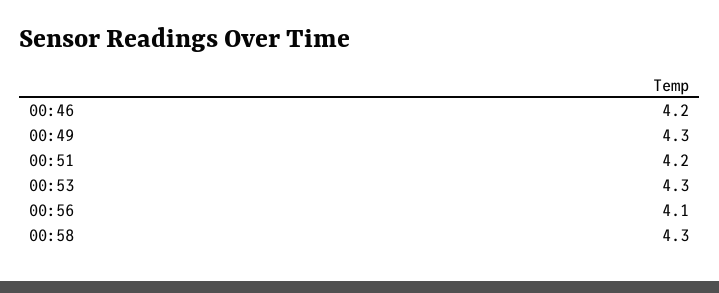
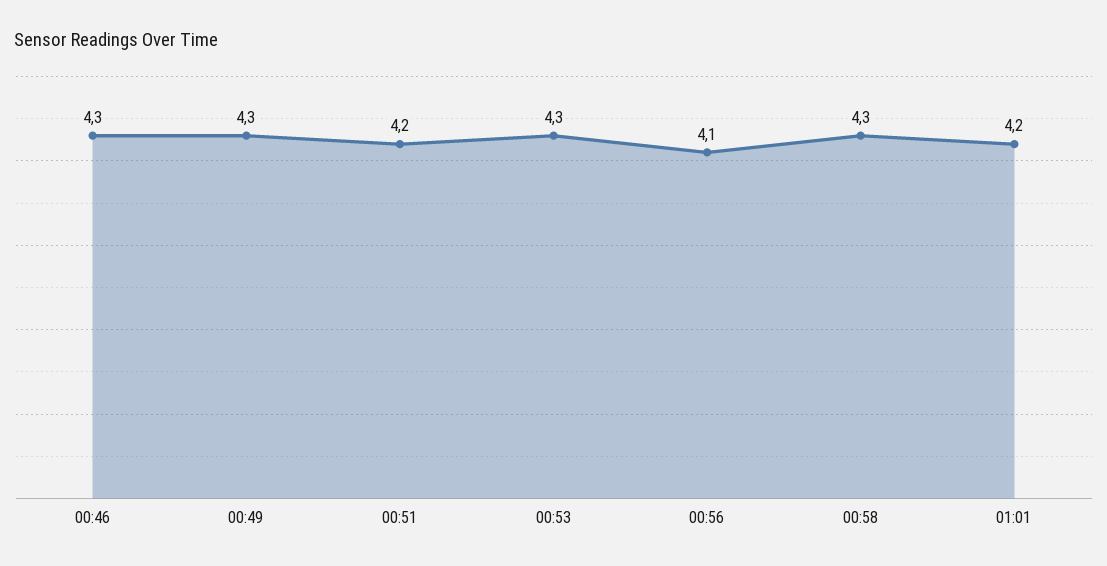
00:46: 4.2 -> 4.3
01:01: none -> 4.2

